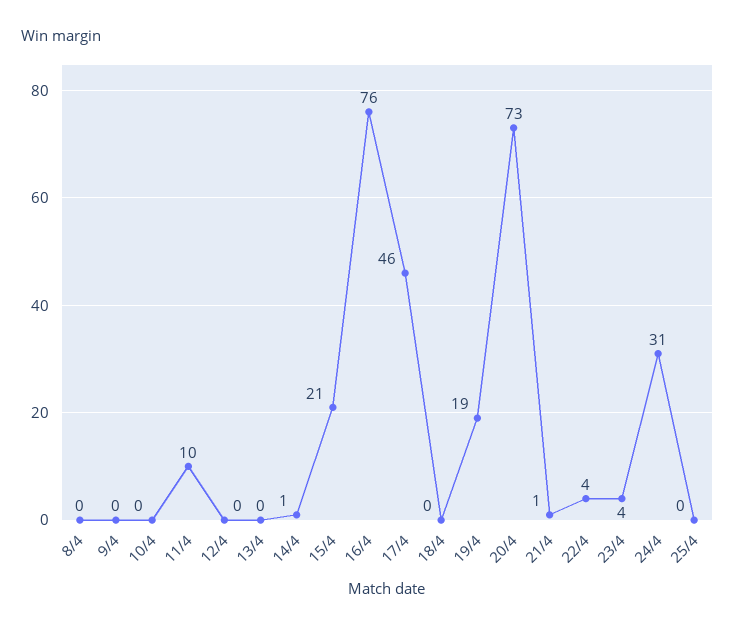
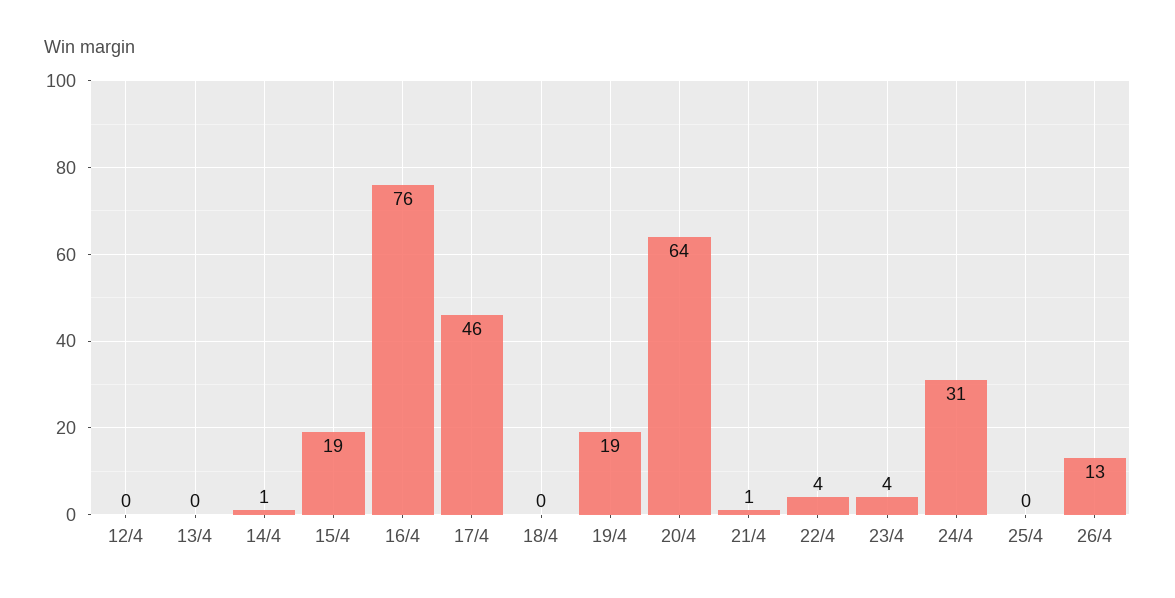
8/4: 0 -> none
9/4: 0 -> none
10/4: 0 -> none
11/4: 10 -> none
15/4: 21 -> 19
20/4: 73 -> 64
26/4: none -> 13

